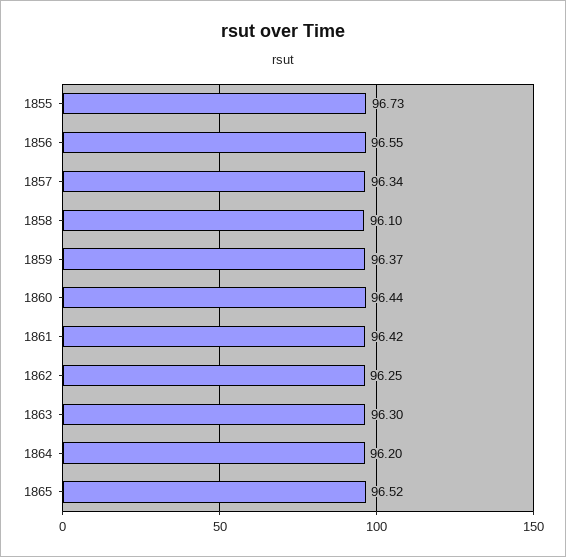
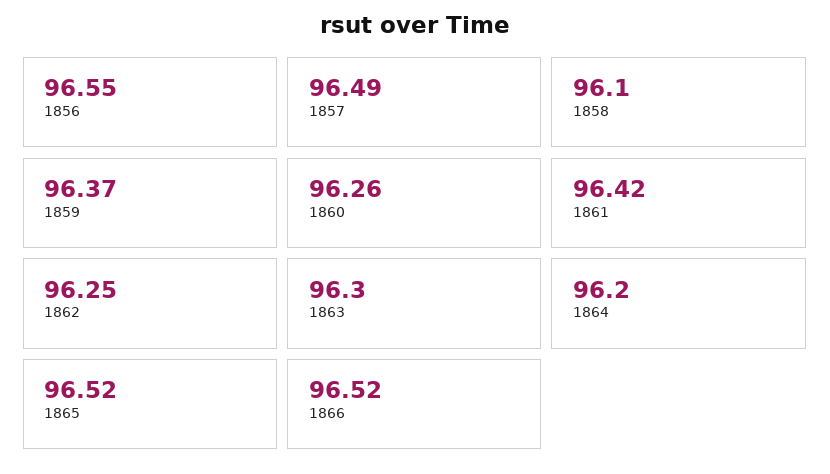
1855: 96.73 -> none
1857: 96.34 -> 96.49
1860: 96.44 -> 96.26
1866: none -> 96.52

